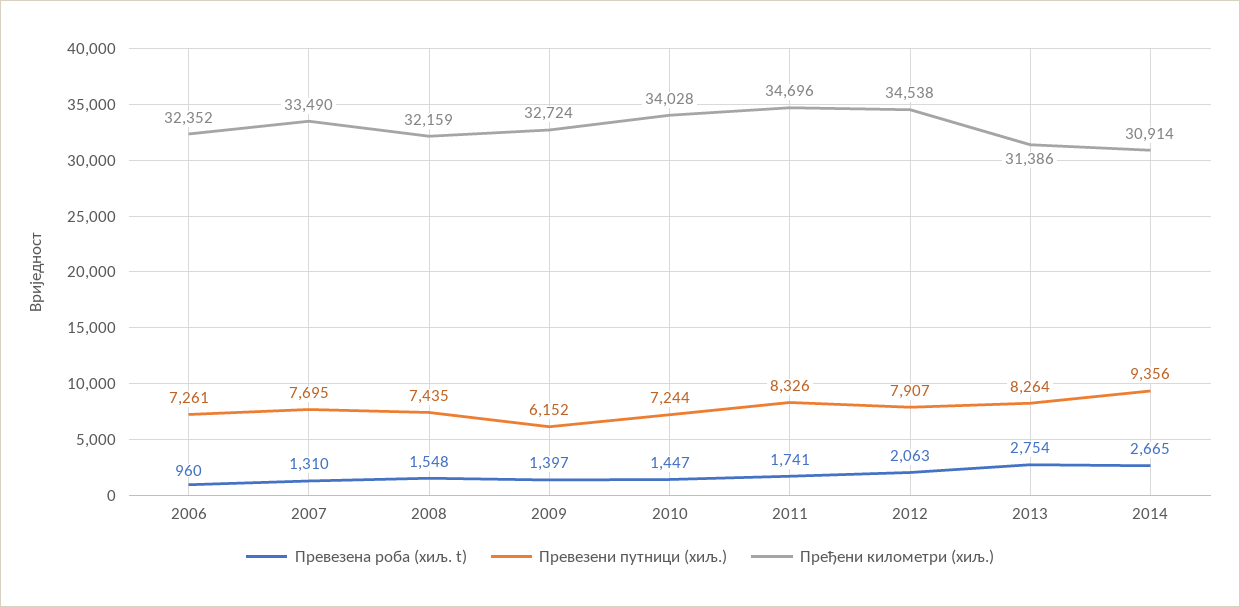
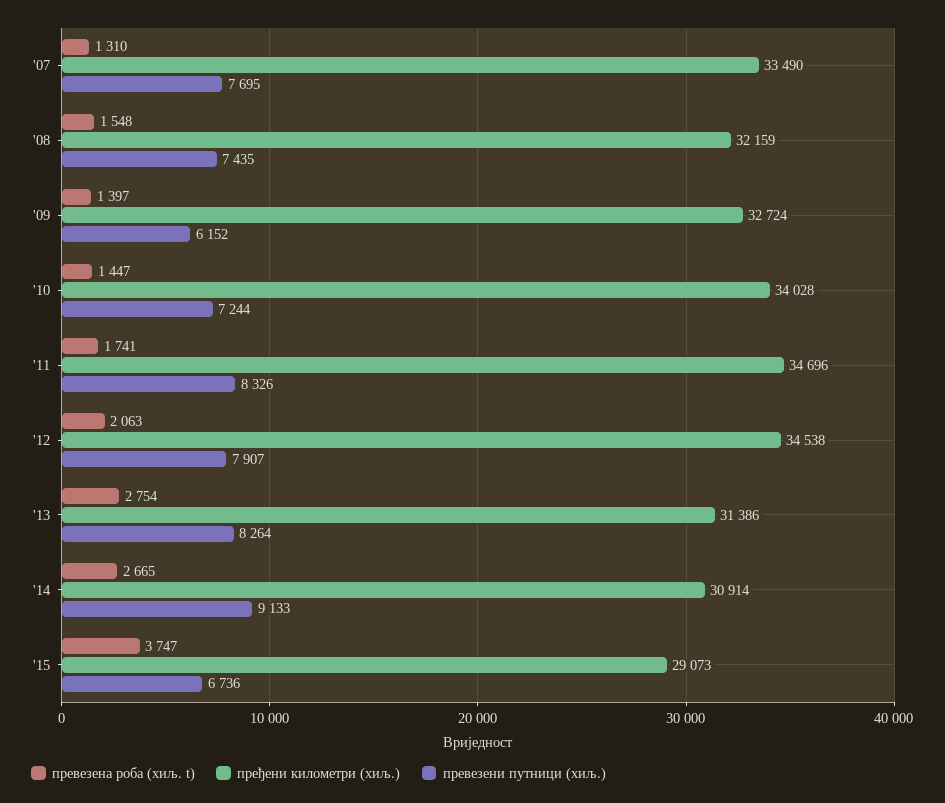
Превезена роба (хиљ. t), 2006: 960 -> none
Превезени путници (хиљ.), 2006: 7261 -> none
Пређени километри (хиљ.), 2006: 32352 -> none
Превезени путници (хиљ.), 2014: 9356 -> 9133
Превезена роба (хиљ. t), '15: none -> 3747
Пређени километри (хиљ.), '15: none -> 29073
Превезени путници (хиљ.), '15: none -> 6736

